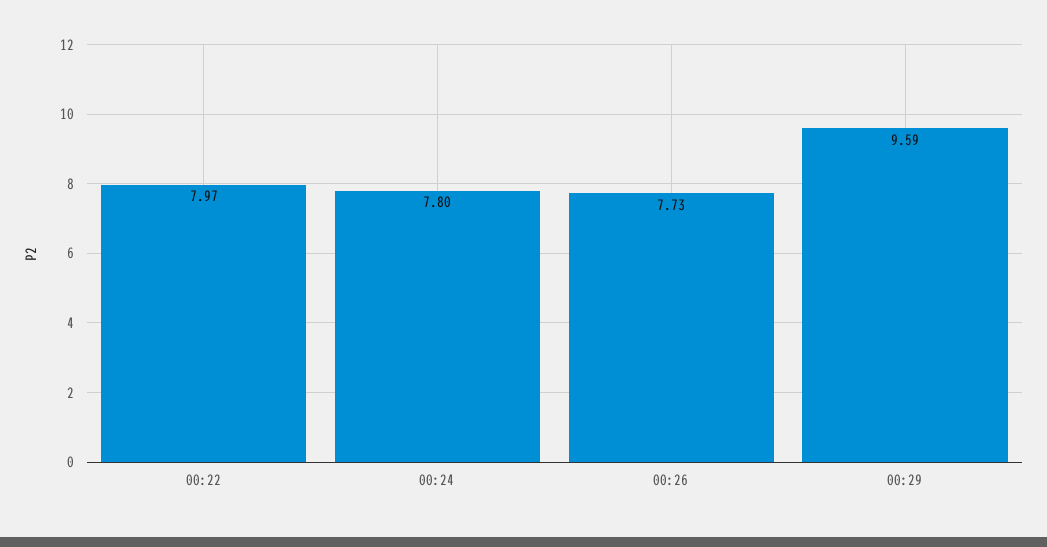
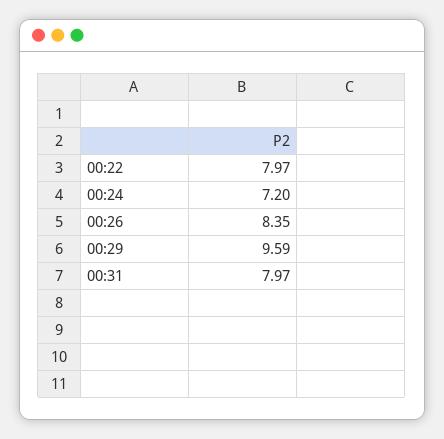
00:24: 7.8 -> 7.2
00:26: 7.73 -> 8.35
00:31: none -> 7.97

